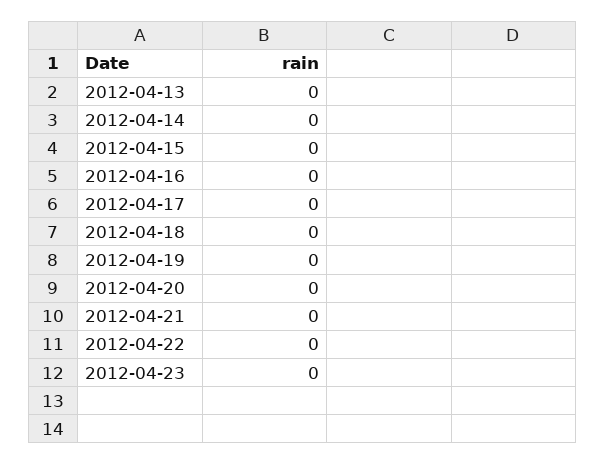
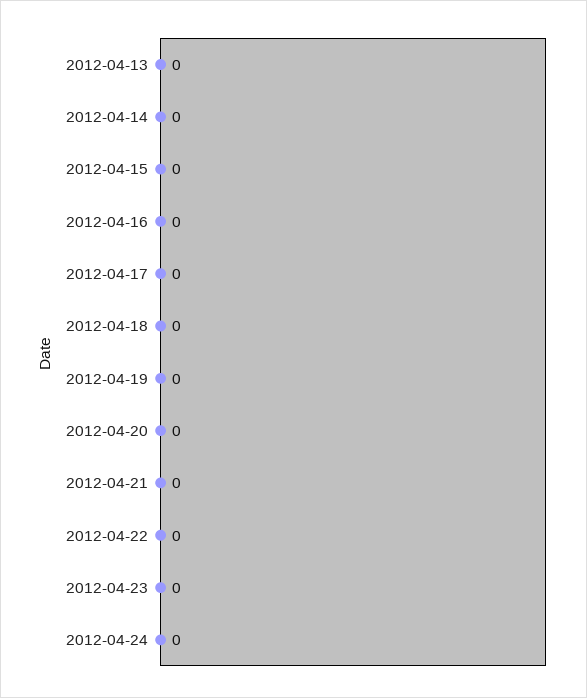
2012-04-24: none -> 0

